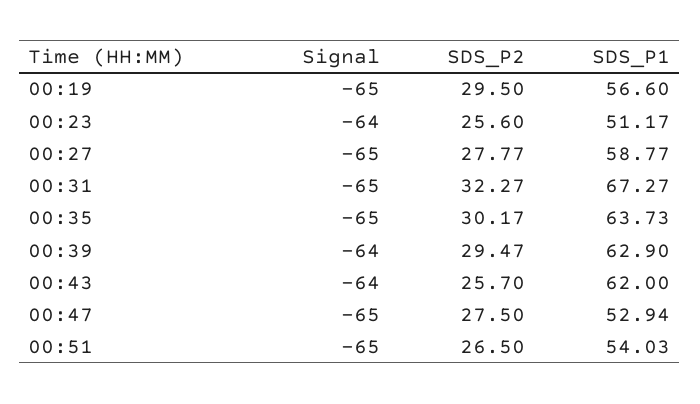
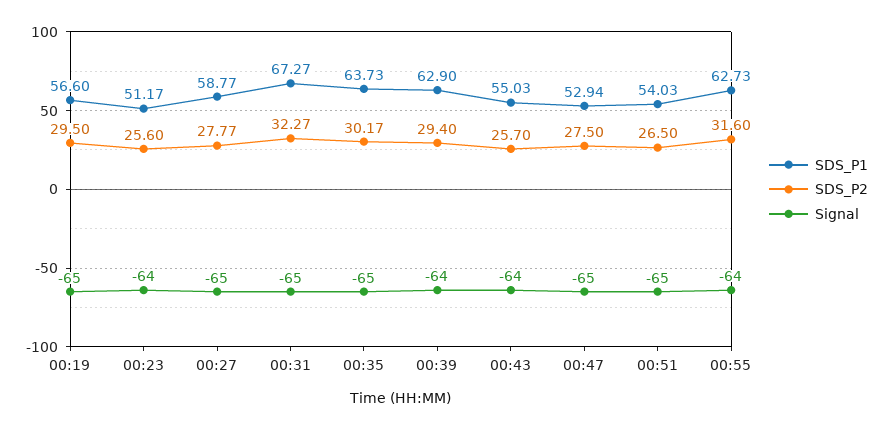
SDS_P2, 00:39: 29.47 -> 29.4
SDS_P1, 00:43: 62 -> 55.03
SDS_P1, 00:55: none -> 62.73
SDS_P2, 00:55: none -> 31.6
Signal, 00:55: none -> -64

